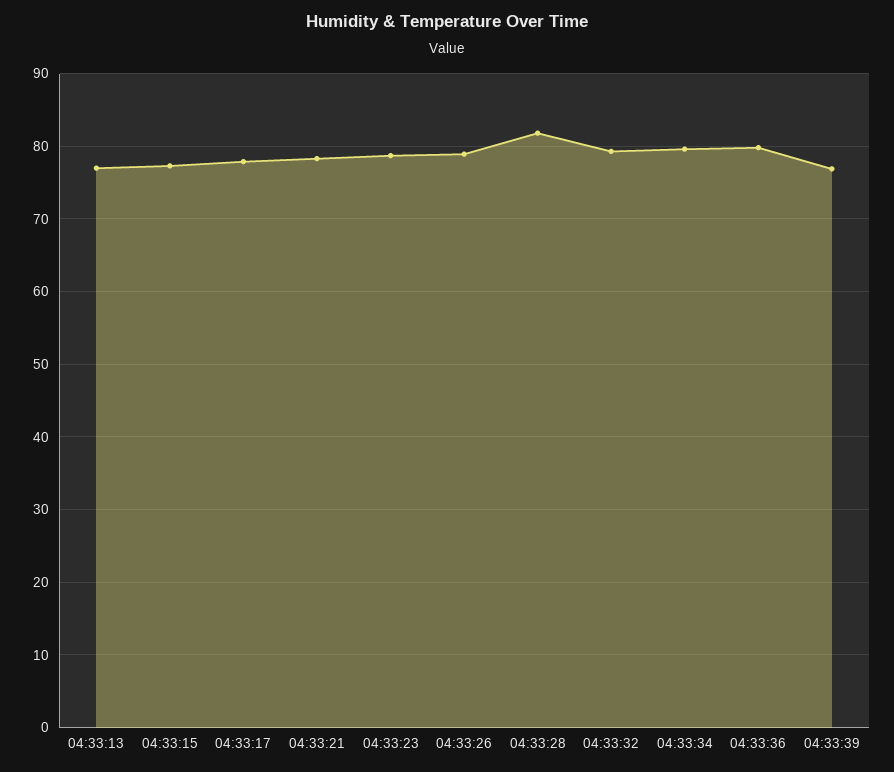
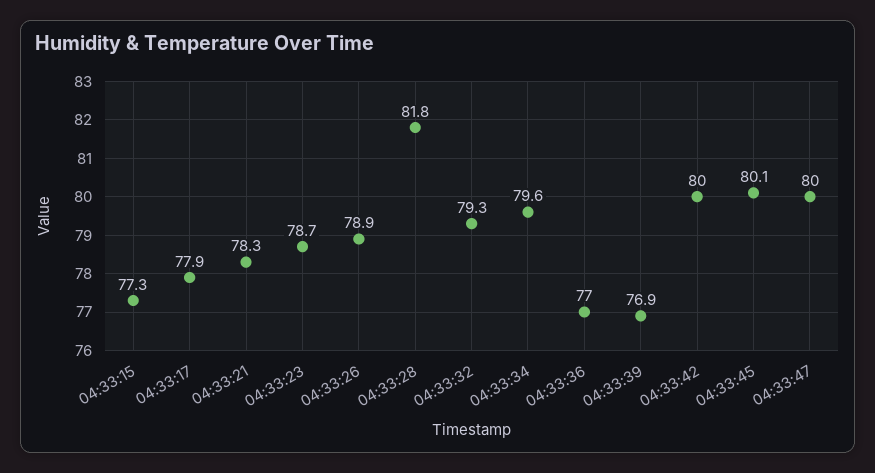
04:33:13: 77 -> none
04:33:36: 80 -> 77
04:33:42: none -> 80
04:33:45: none -> 80.1
04:33:47: none -> 80

